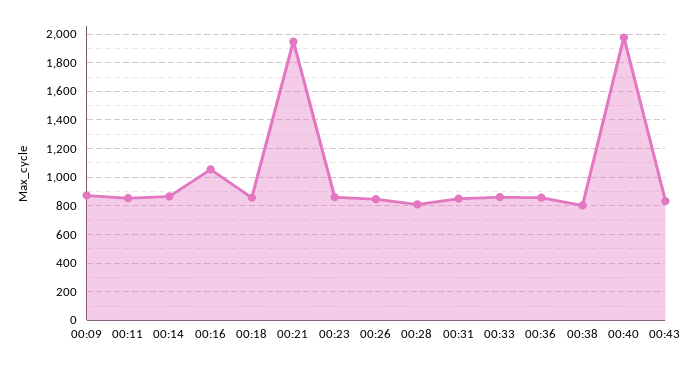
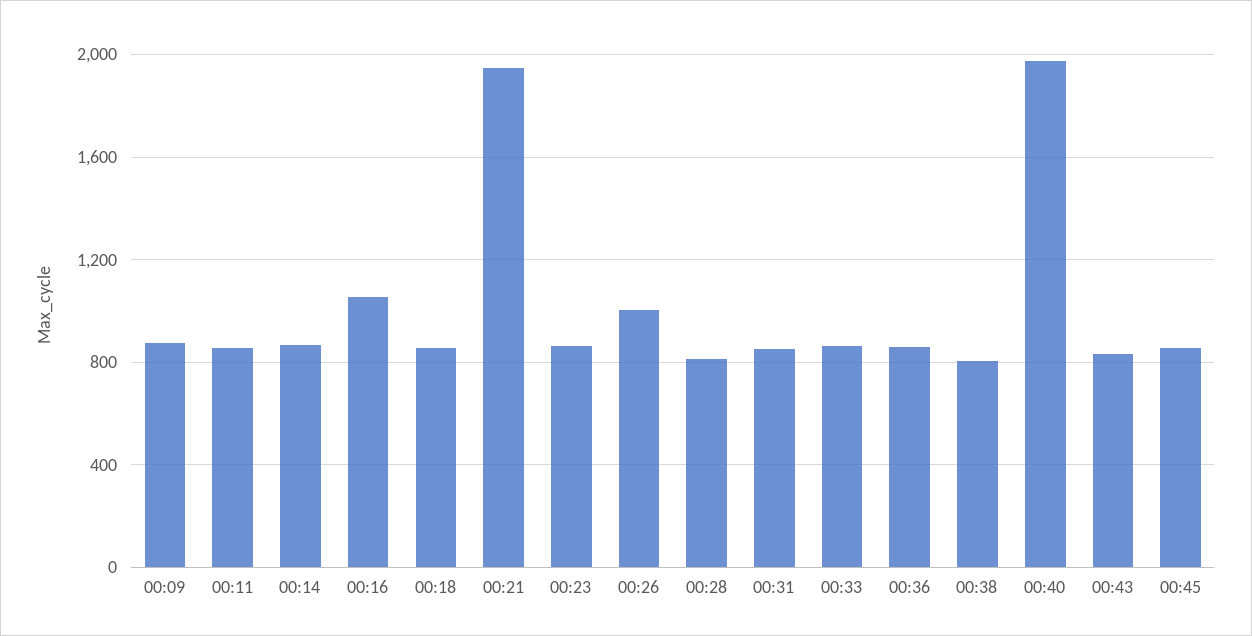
00:26: 850 -> 1000
00:45: none -> 850

